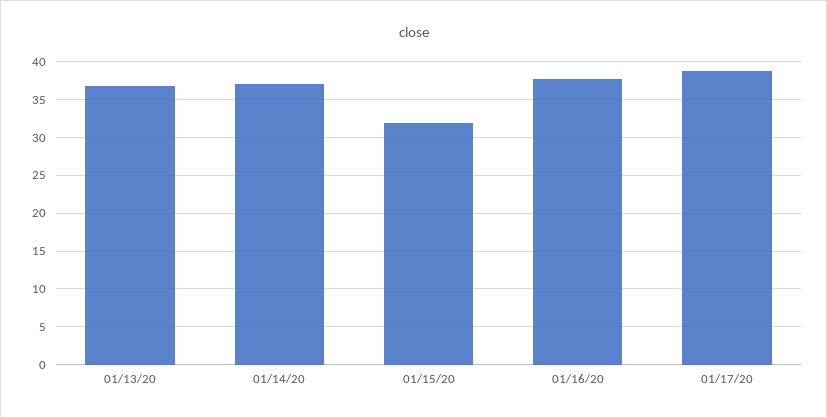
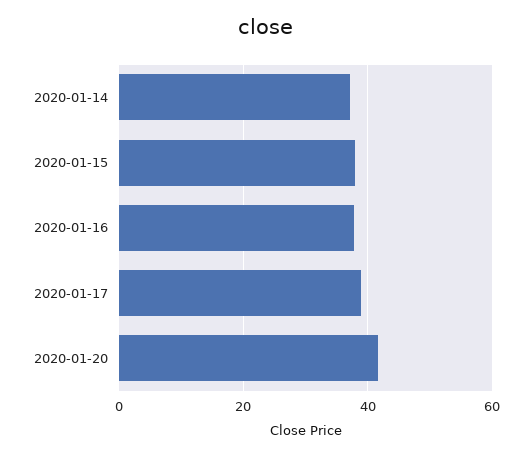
01/13/20: 37 -> none
01/15/20: 32 -> 38
2020-01-20: none -> 42

